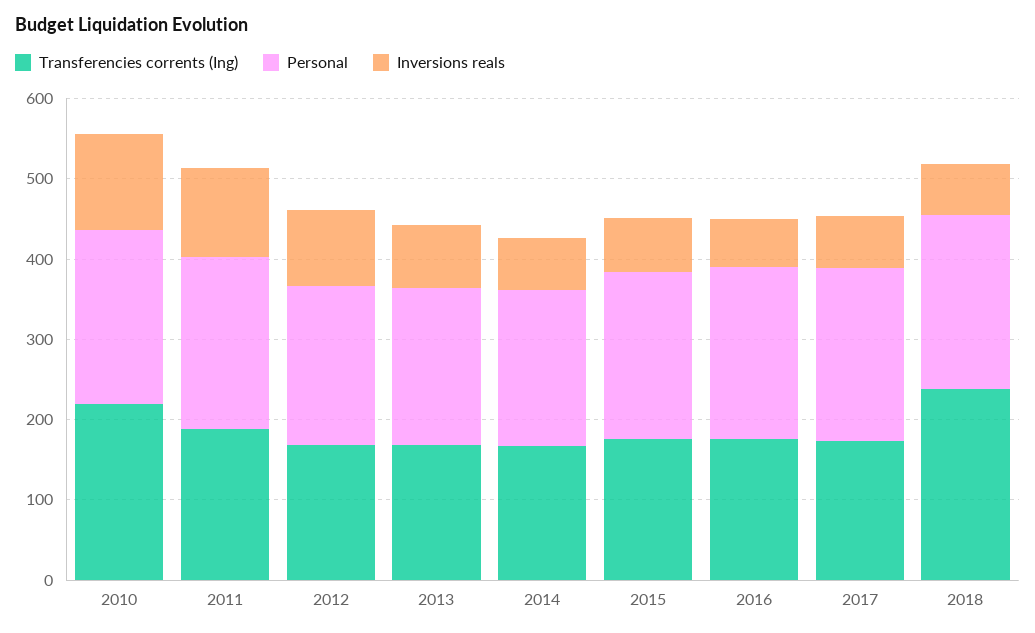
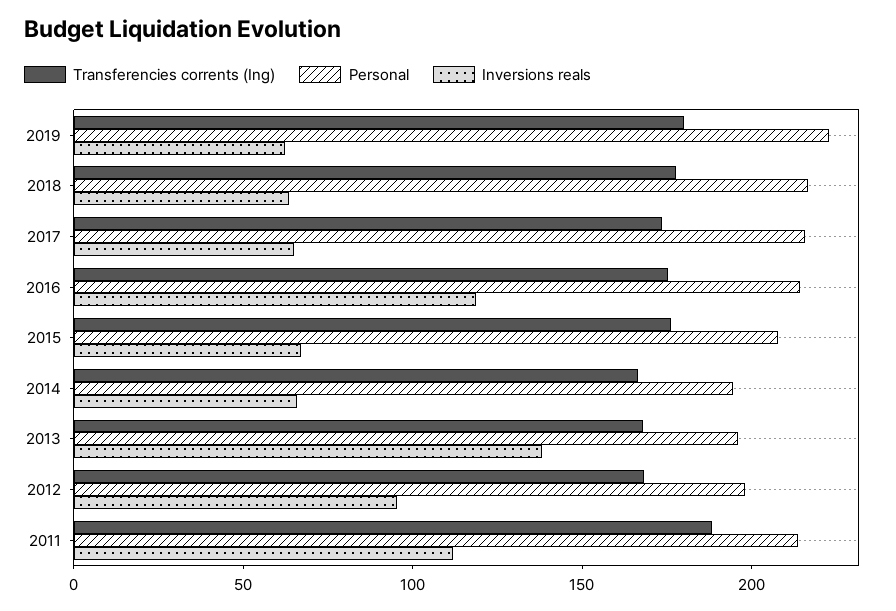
Transferencies corrents (Ing), 2010: 220 -> none
Personal, 2010: 220 -> none
Inversions reals, 2010: 120 -> none
Inversions reals, 2013: 80 -> 140
Inversions reals, 2016: 60 -> 120
Transferencies corrents (Ing), 2018: 240 -> 180
Transferencies corrents (Ing), 2019: none -> 180
Personal, 2019: none -> 220
Inversions reals, 2019: none -> 60

